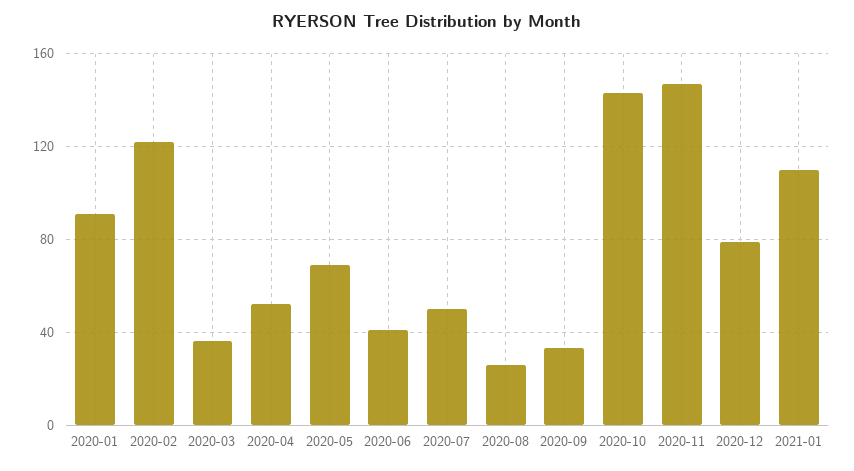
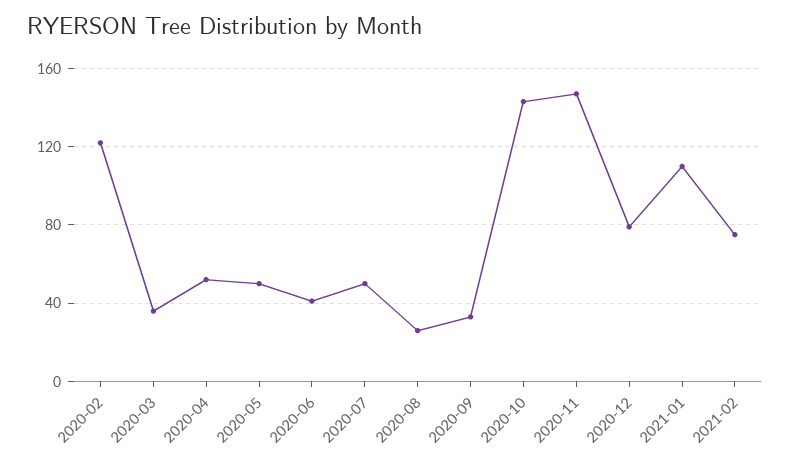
2020-01: 90 -> none
2020-05: 70 -> 50
2021-02: none -> 75

